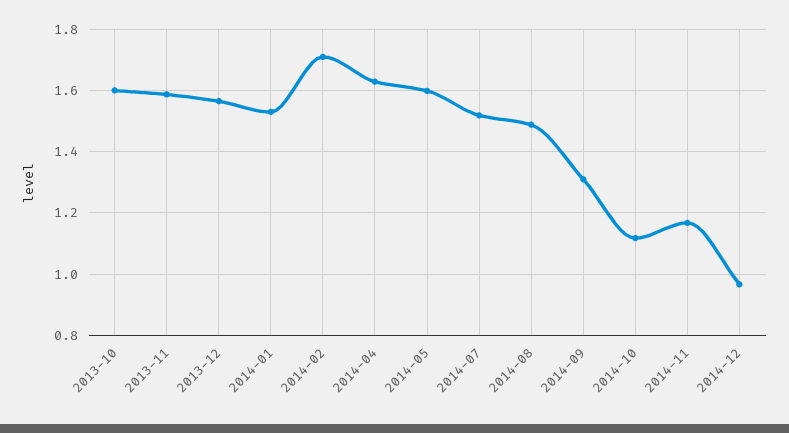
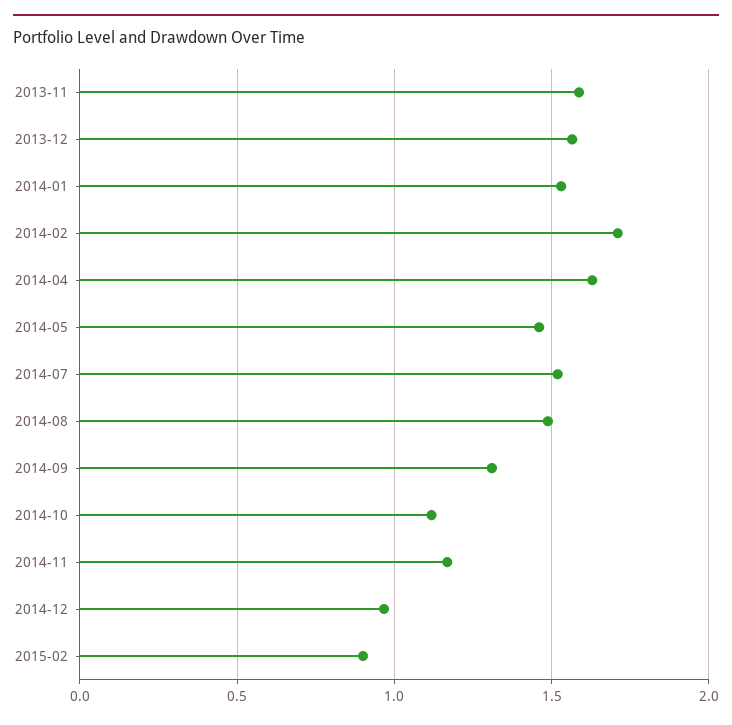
2013-10: 1.6 -> none
2014-05: 1.6 -> 1.45
2015-02: none -> 0.9

